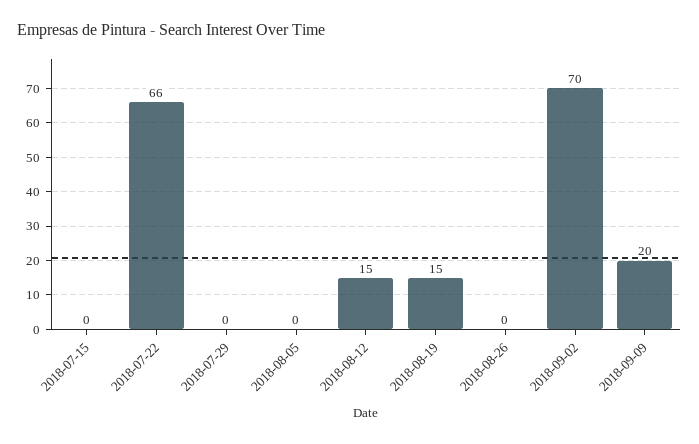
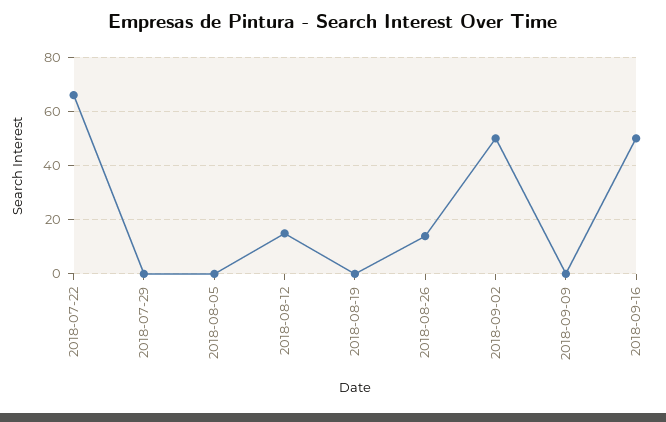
2018-07-15: 0 -> none
2018-08-19: 15 -> 0
2018-08-26: 0 -> 15
2018-09-02: 70 -> 50
2018-09-09: 20 -> 0
2018-09-16: none -> 50

